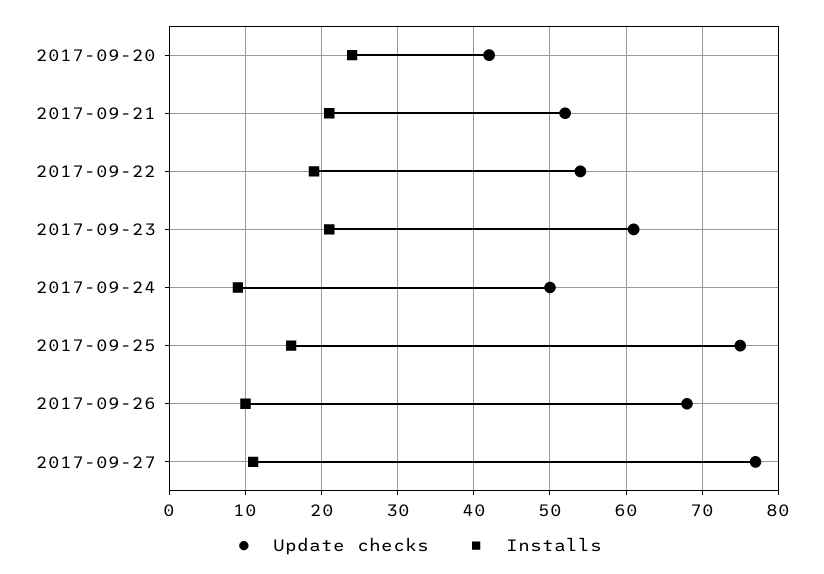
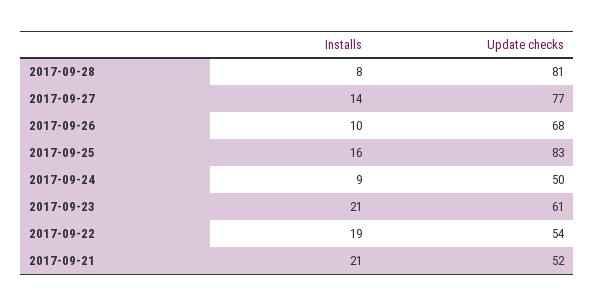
Update checks, 2017-09-20: 42 -> none
Installs, 2017-09-20: 24 -> none
Update checks, 2017-09-25: 75 -> 83
Installs, 2017-09-27: 11 -> 14
Installs, 2017-09-28: none -> 8
Update checks, 2017-09-28: none -> 81

